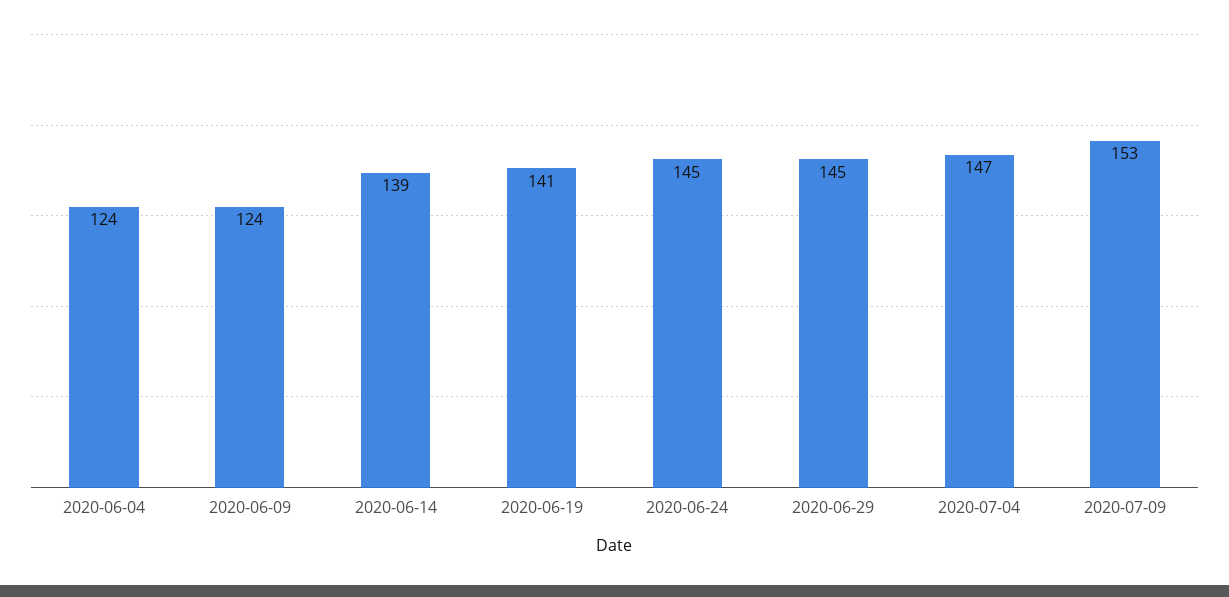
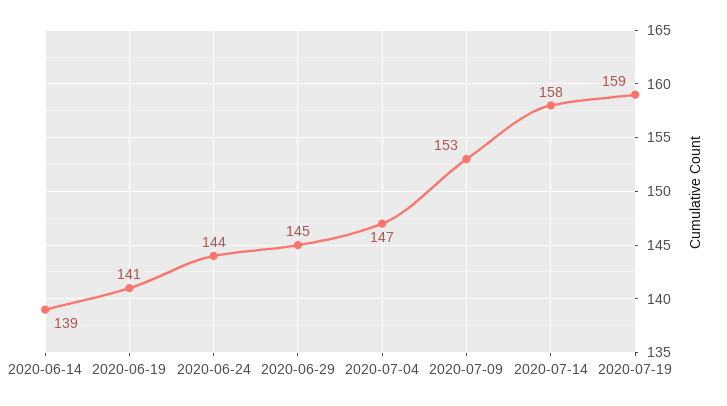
2020-06-04: 124 -> none
2020-06-09: 124 -> none
2020-06-24: 145 -> 144
2020-07-14: none -> 158
2020-07-19: none -> 159

